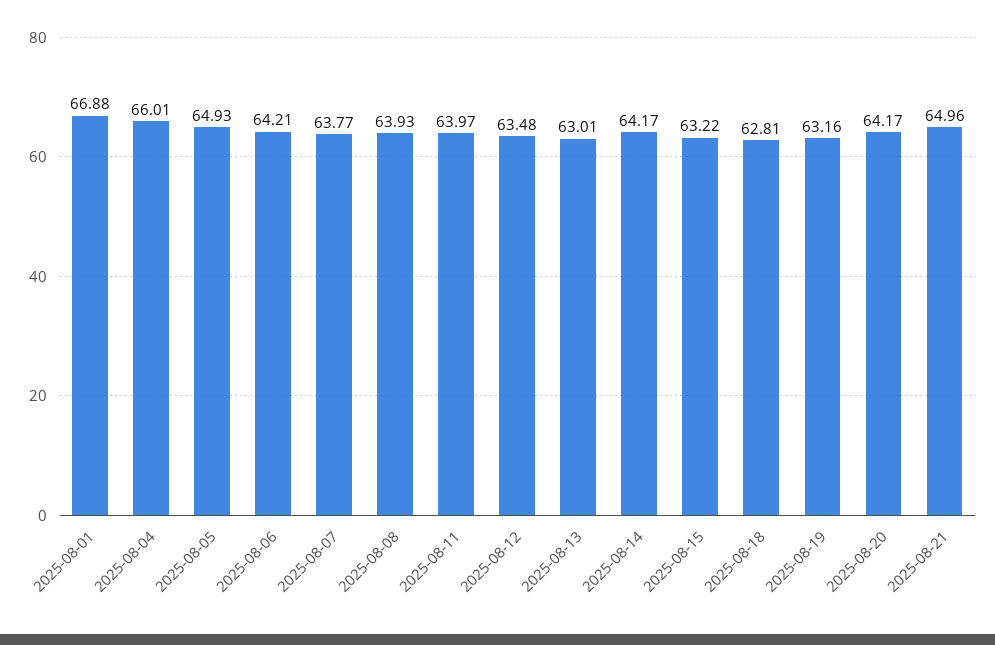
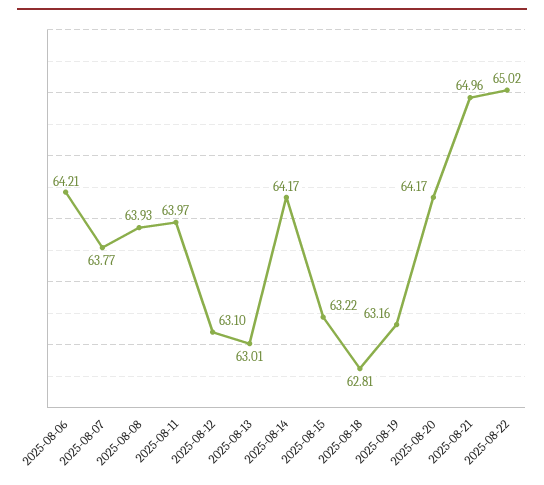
2025-08-01: 66.88 -> none
2025-08-04: 66.01 -> none
2025-08-05: 64.93 -> none
2025-08-12: 63.48 -> 63.1
2025-08-22: none -> 65.02

